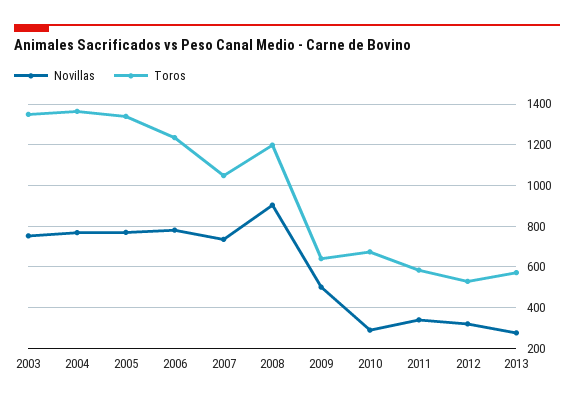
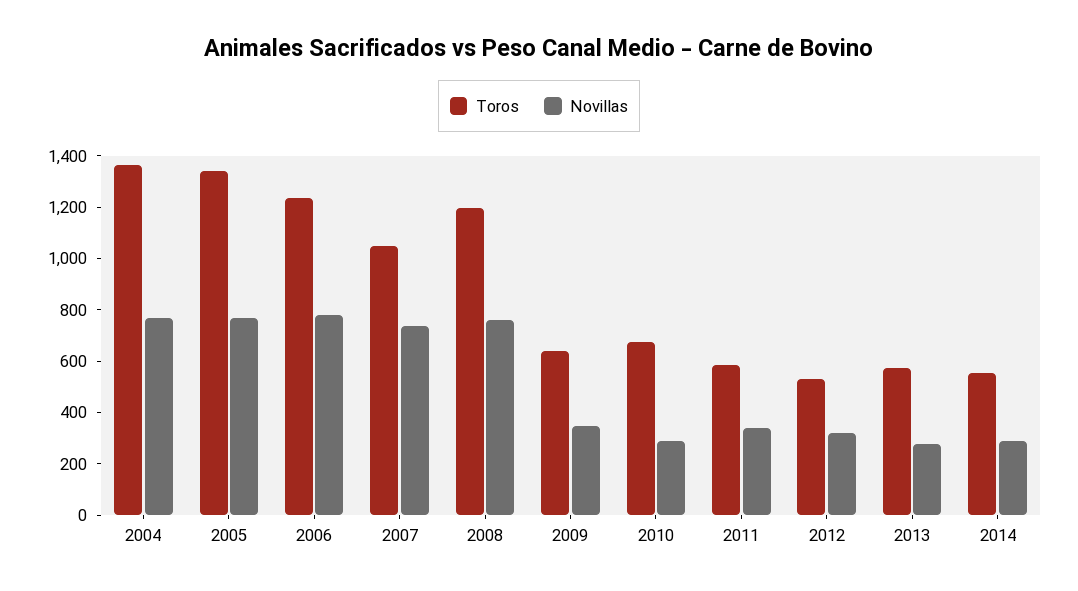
Novillas, 2003: 750 -> none
Toros, 2003: 1350 -> none
Novillas, 2008: 900 -> 750
Novillas, 2009: 500 -> 350
Toros, 2014: none -> 550
Novillas, 2014: none -> 300

